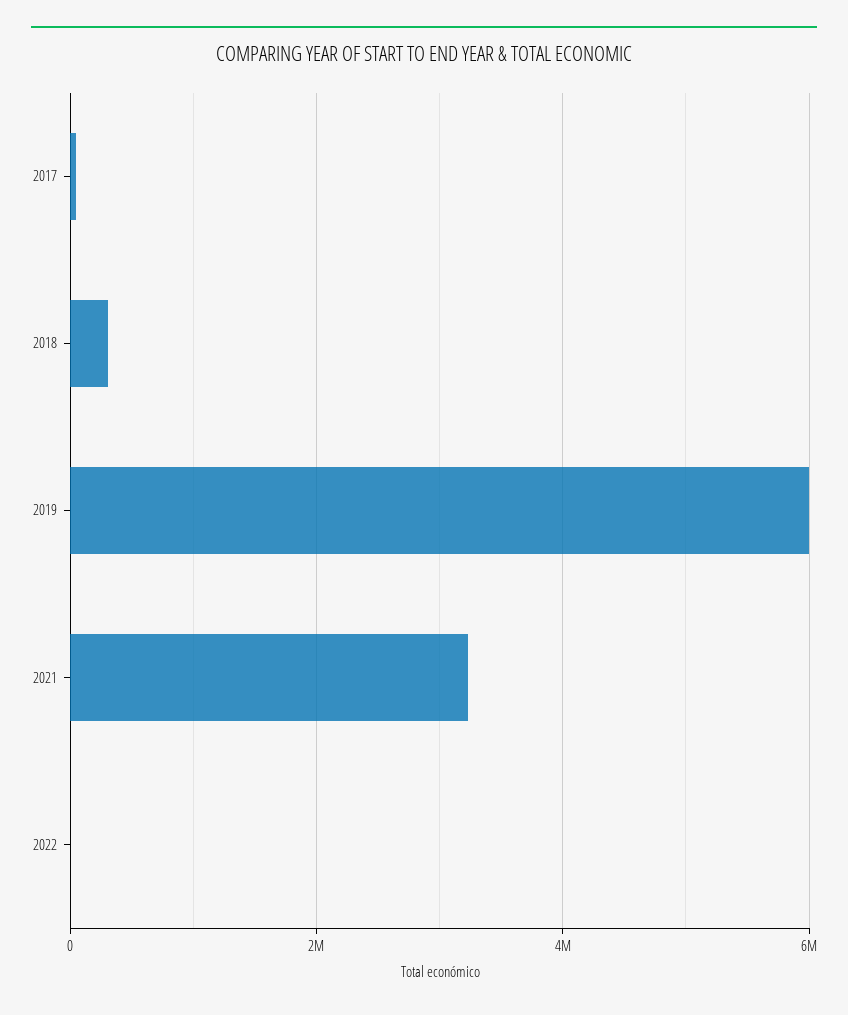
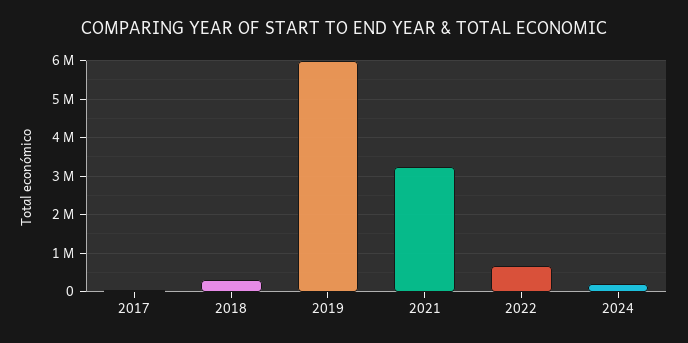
2022: 0 -> 600000
2024: none -> 200000

